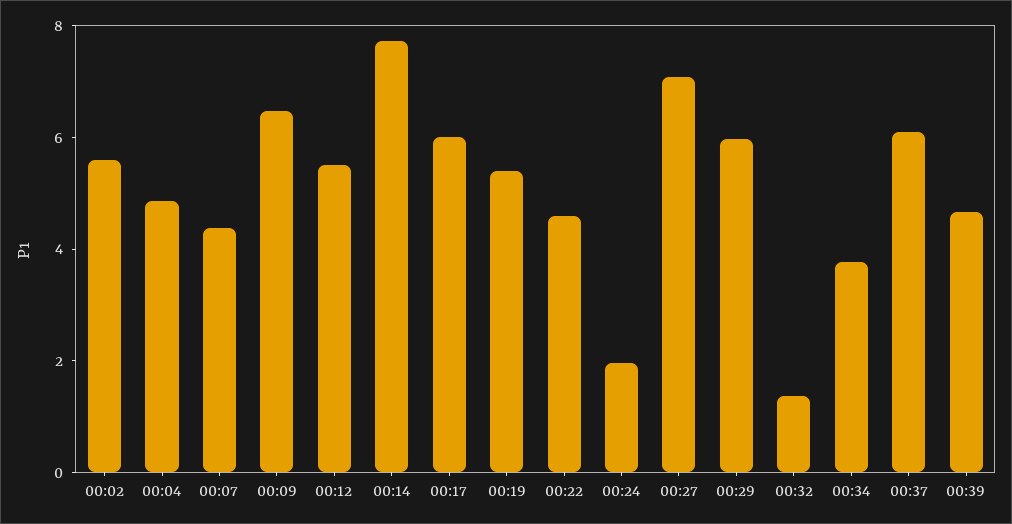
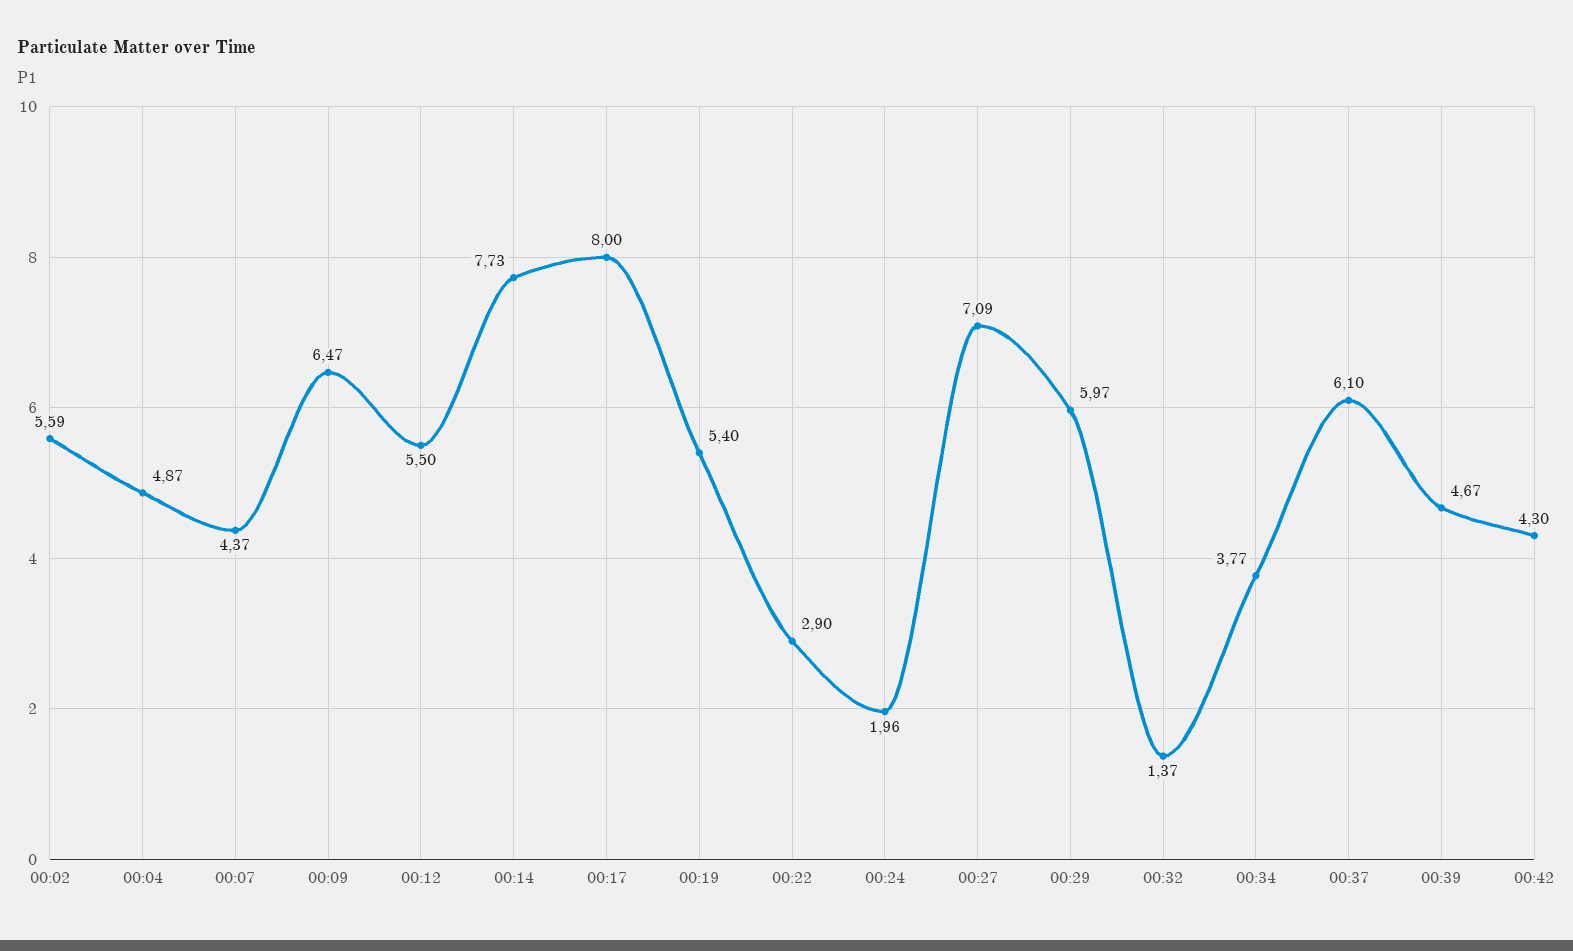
00:17: 6 -> 8
00:22: 4.5 -> 2.9
00:42: none -> 4.3

